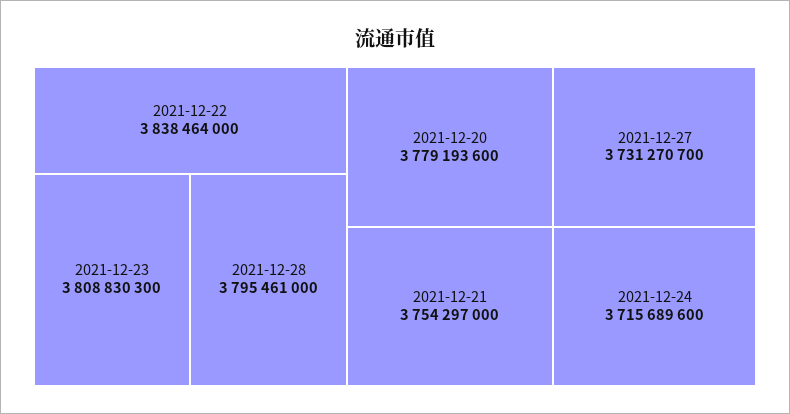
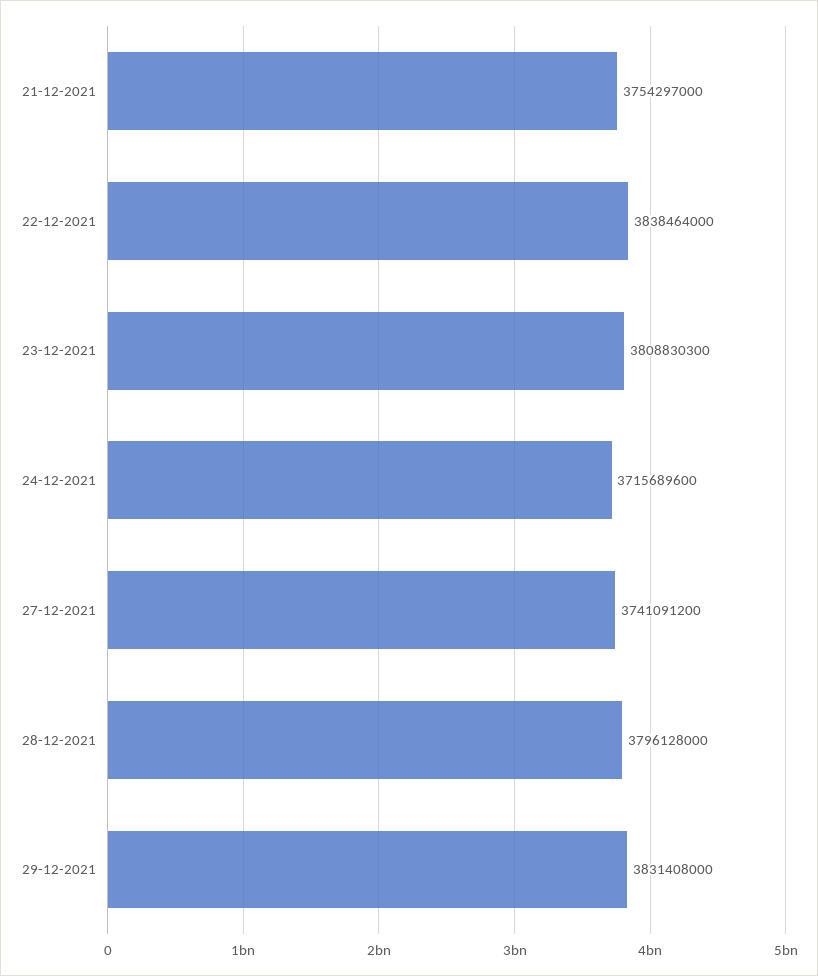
2021-12-28: 3795461000 -> 3796128000
2021-12-20: 3779193600 -> none
2021-12-27: 3731270700 -> 3741091200
29-12-2021: none -> 3831408000

